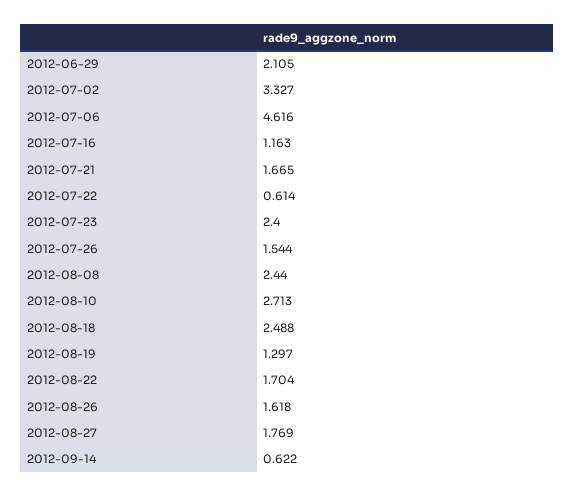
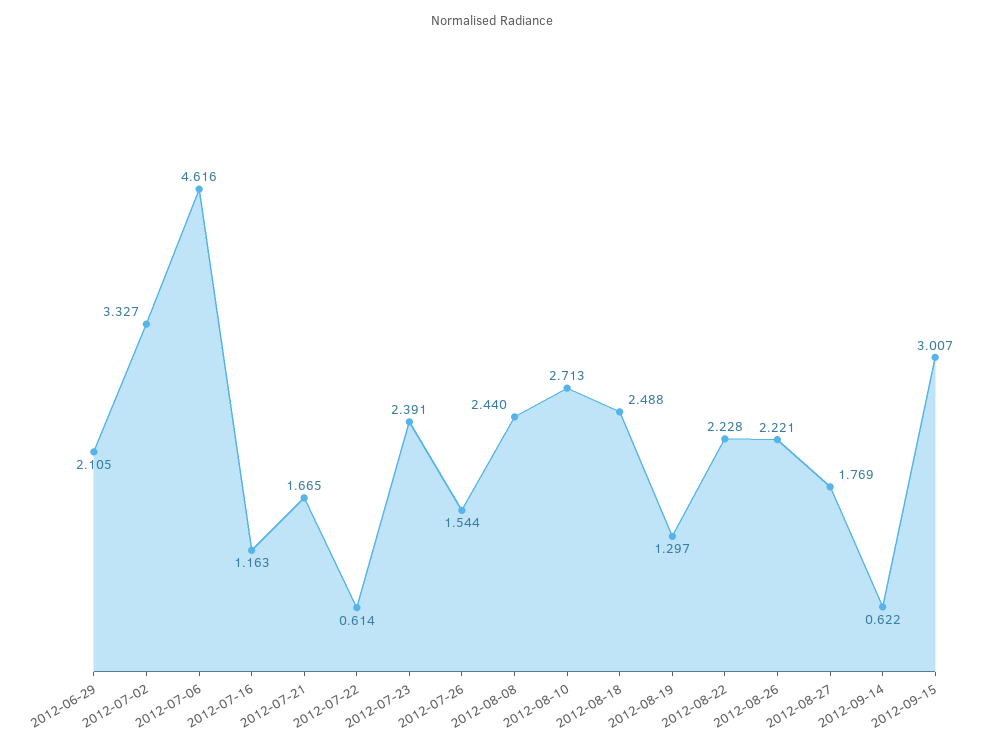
2012-07-23: 2.4 -> 2.391
2012-08-22: 1.704 -> 2.228
2012-08-26: 1.618 -> 2.221
2012-09-15: none -> 3.007

